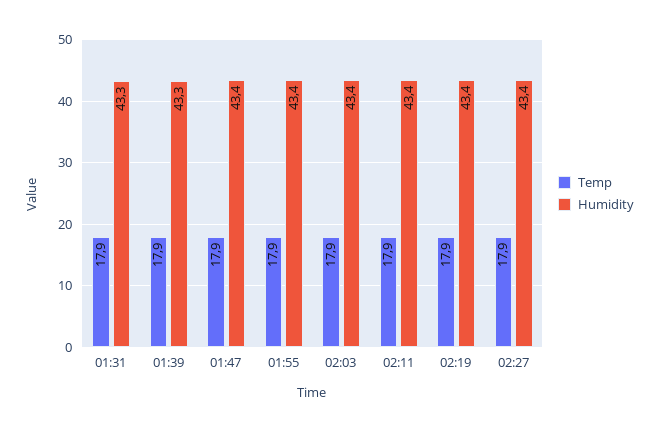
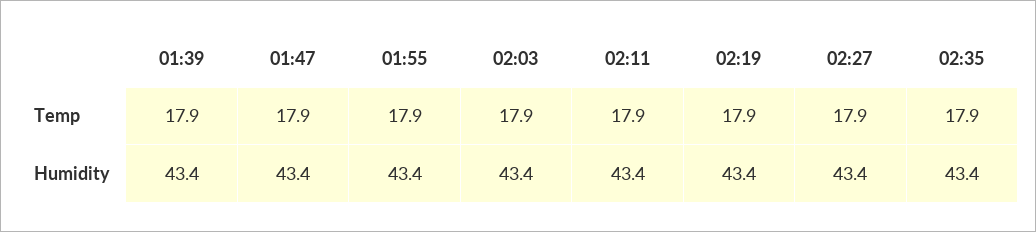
Temp, 01:31: 17.9 -> none
Humidity, 01:31: 43.3 -> none
Humidity, 01:39: 43.3 -> 43.4
Temp, 02:35: none -> 17.9
Humidity, 02:35: none -> 43.4

